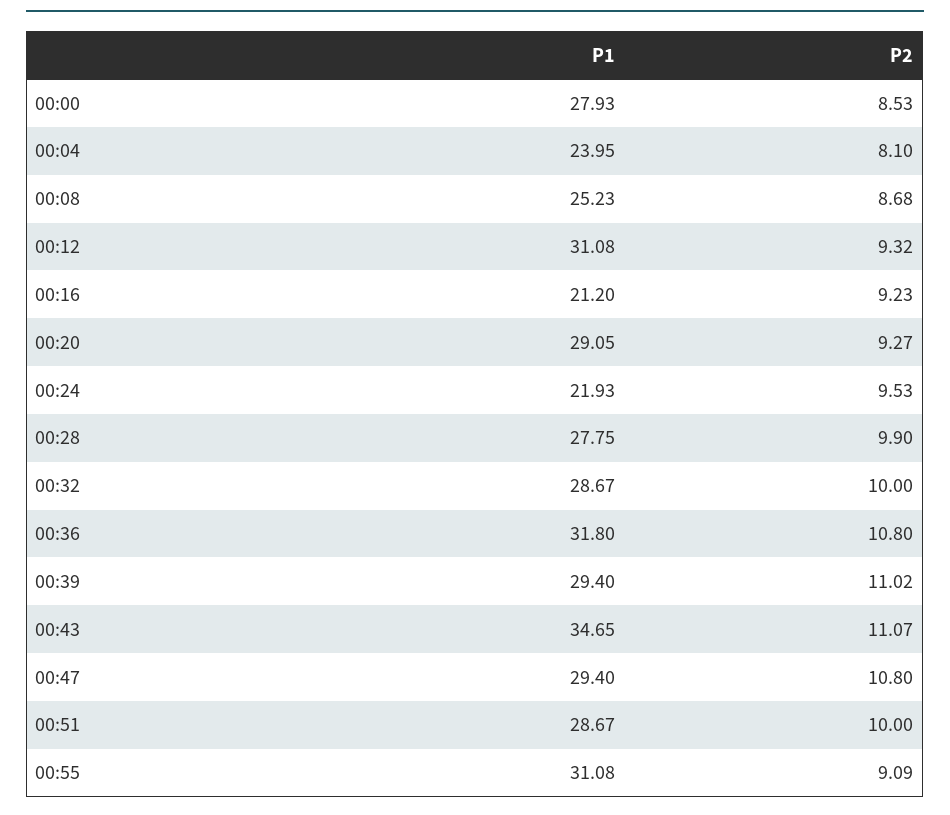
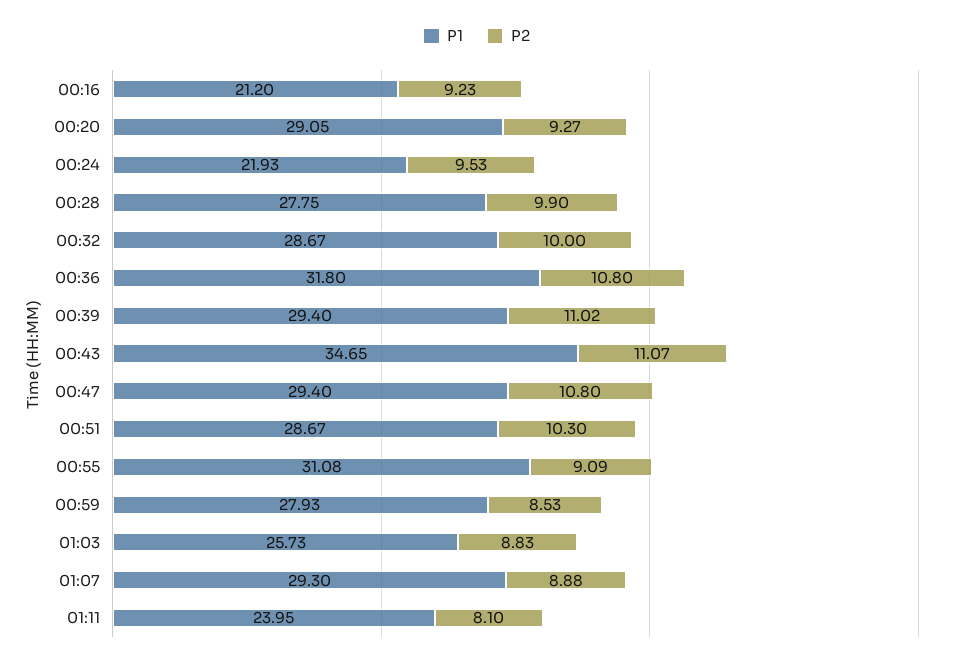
P1, 00:00: 27.93 -> none
P2, 00:00: 8.53 -> none
P1, 00:04: 23.95 -> none
P2, 00:04: 8.1 -> none
P1, 00:08: 25.23 -> none
P2, 00:08: 8.68 -> none
P1, 00:12: 31.08 -> none
P2, 00:12: 9.32 -> none
P2, 00:51: 10 -> 10.3
P1, 00:59: none -> 27.93
P2, 00:59: none -> 8.53
P1, 01:03: none -> 25.73
P2, 01:03: none -> 8.83
P1, 01:07: none -> 29.3
P2, 01:07: none -> 8.88
P1, 01:11: none -> 23.95
P2, 01:11: none -> 8.1

